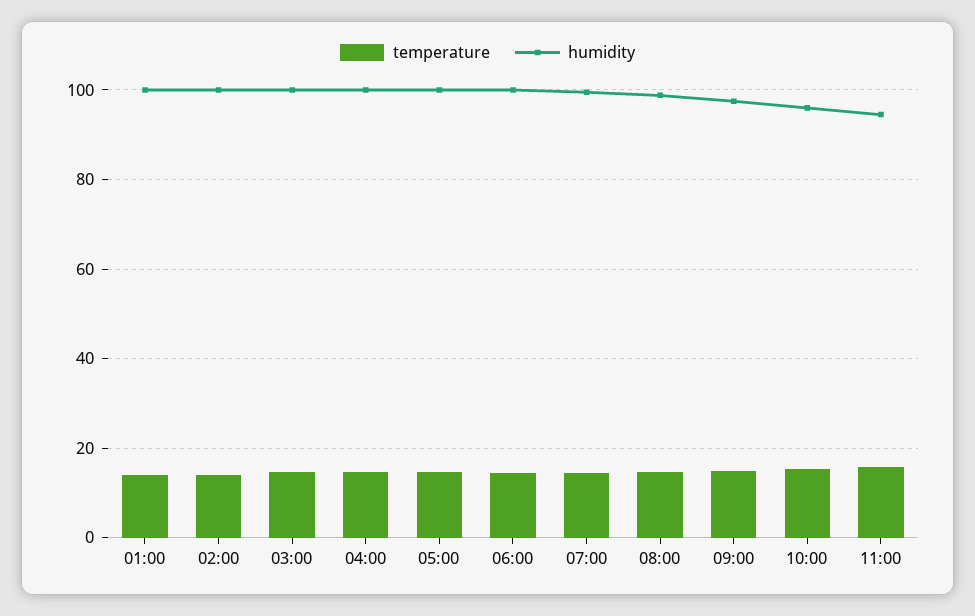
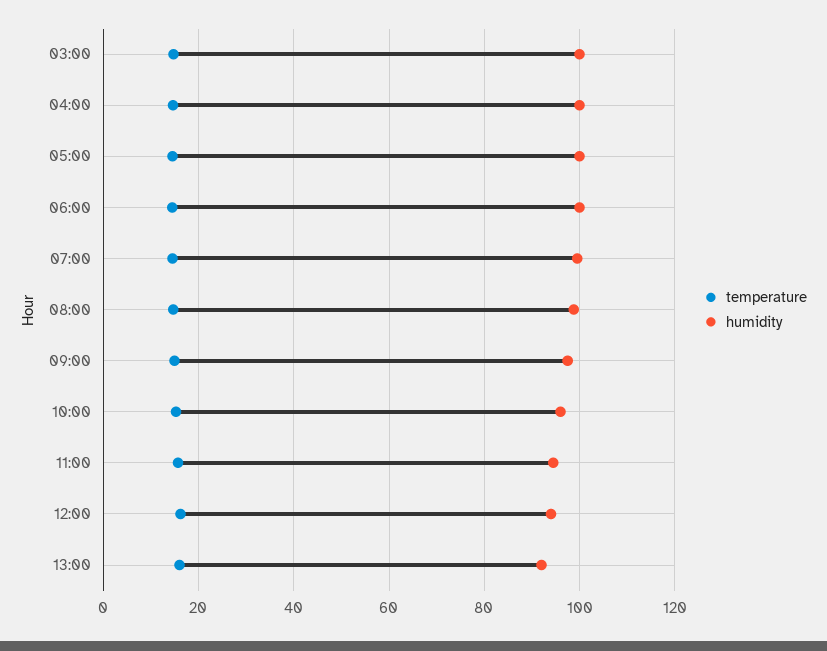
temperature, 01:00: 14 -> none
humidity, 01:00: 100 -> none
temperature, 02:00: 14 -> none
humidity, 02:00: 100 -> none
temperature, 12:00: none -> 16
humidity, 12:00: none -> 94
temperature, 13:00: none -> 16
humidity, 13:00: none -> 92

